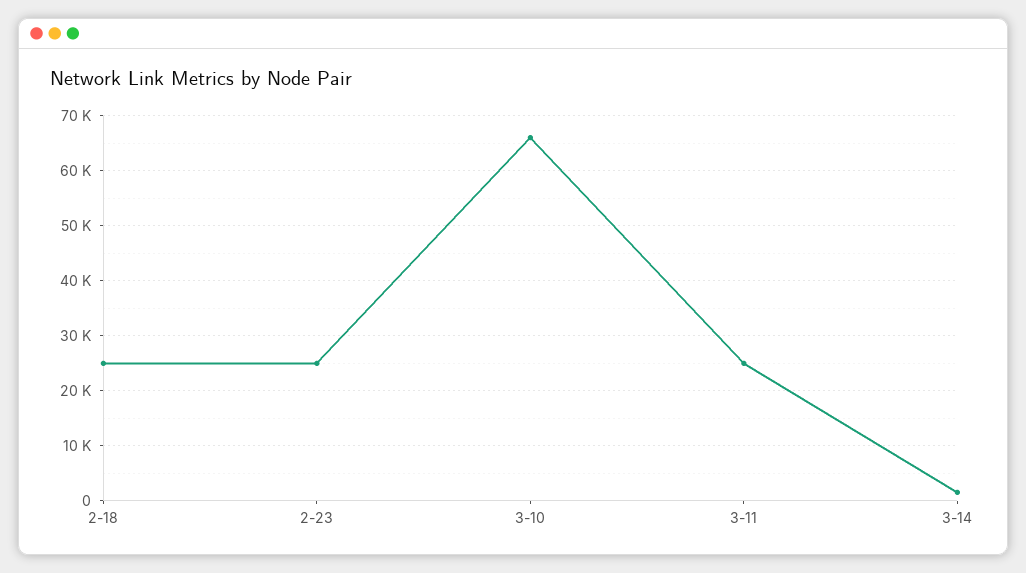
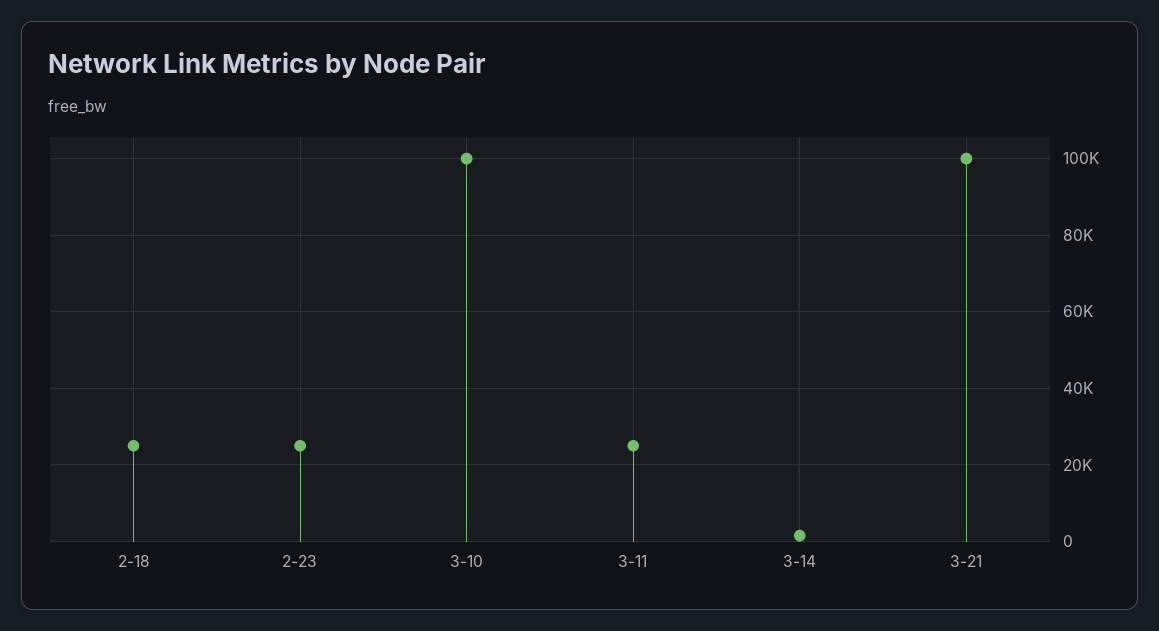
3-10: 66000 -> 100000
3-21: none -> 100000

